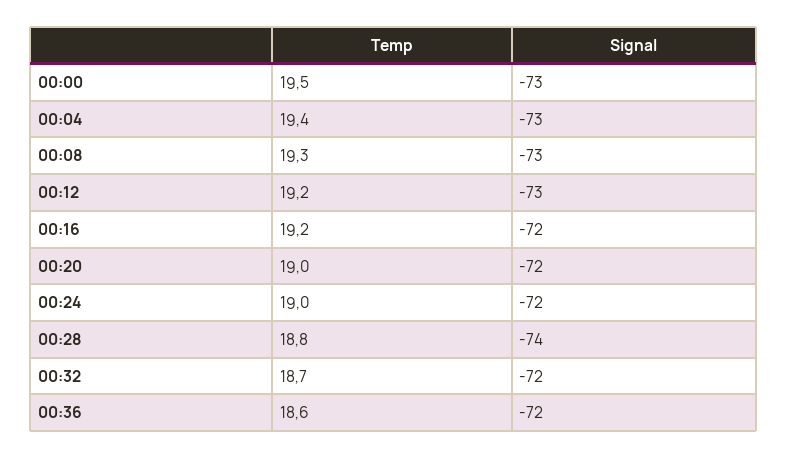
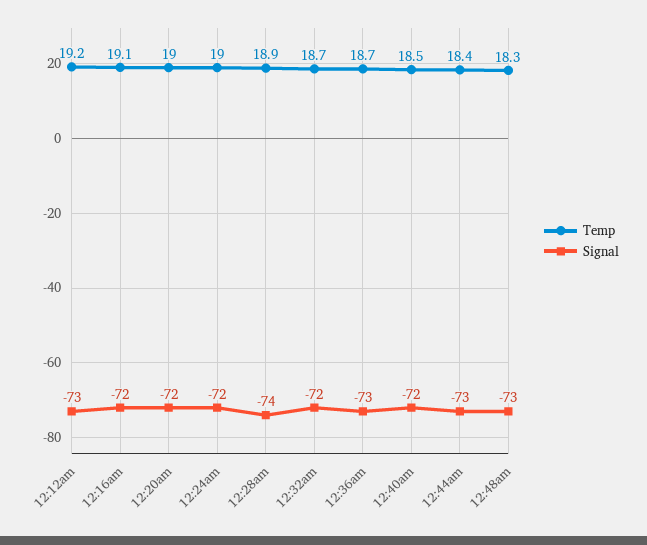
Temp, 00:00: 19.5 -> none
Signal, 00:00: -73 -> none
Temp, 00:04: 19.4 -> none
Signal, 00:04: -73 -> none
Temp, 00:08: 19.3 -> none
Signal, 00:08: -73 -> none
Temp, 00:16: 19.2 -> 19.1
Temp, 00:28: 18.8 -> 18.9
Temp, 00:36: 18.6 -> 18.7
Signal, 00:36: -72 -> -73
Temp, 12:40am: none -> 18.5
Signal, 12:40am: none -> -72
Temp, 12:44am: none -> 18.4
Signal, 12:44am: none -> -73
Temp, 12:48am: none -> 18.3
Signal, 12:48am: none -> -73

